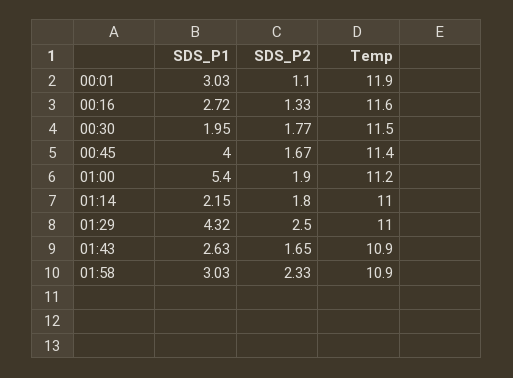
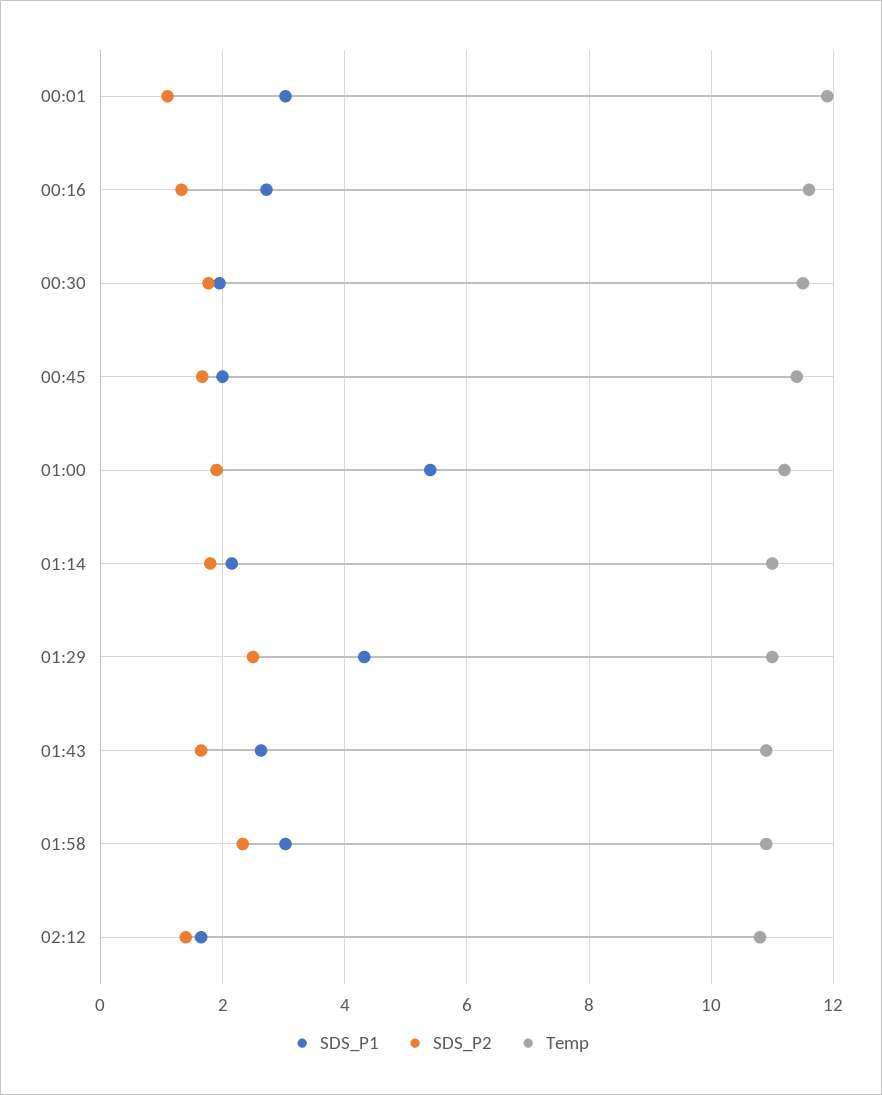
SDS_P1, 00:45: 4 -> 2
SDS_P1, 02:12: none -> 1.6
SDS_P2, 02:12: none -> 1.4
Temp, 02:12: none -> 10.8

